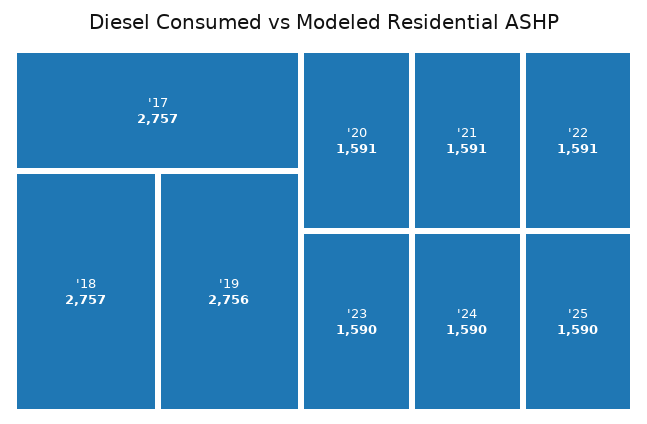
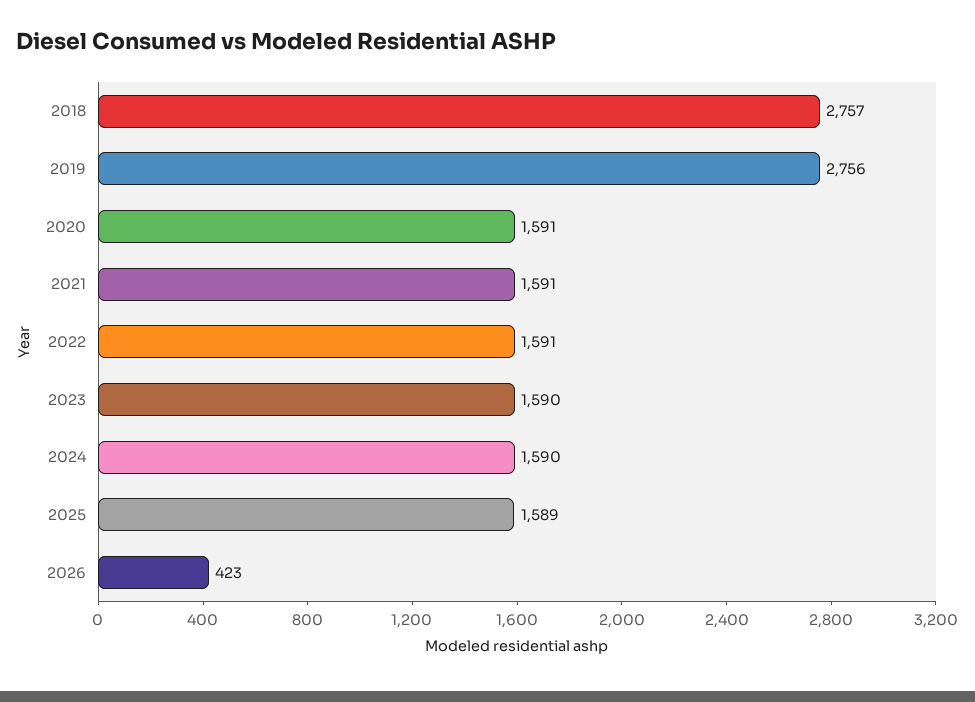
'17: 2757 -> none
'25: 1590 -> 1589
2026: none -> 423

